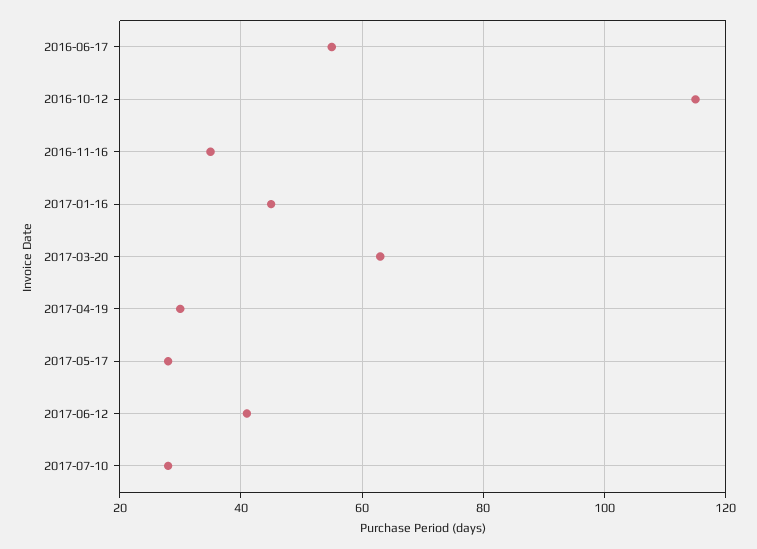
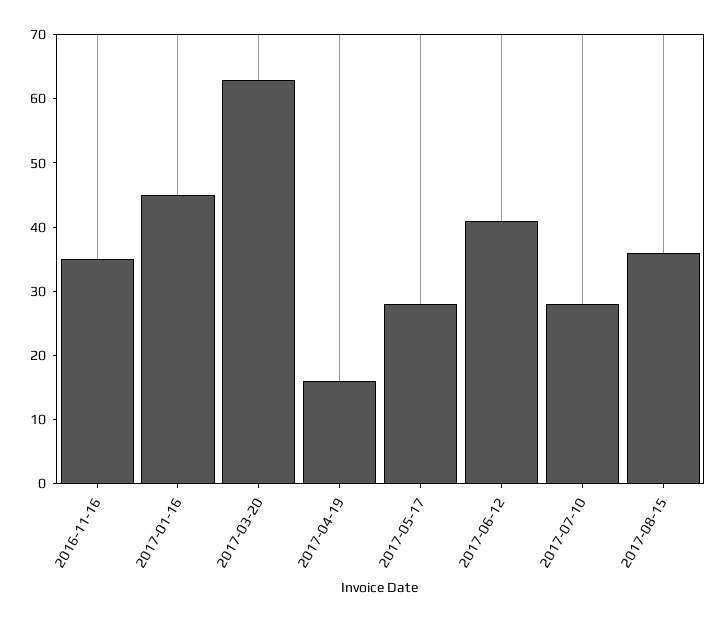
2016-06-17: 55 -> none
2016-10-12: 115 -> none
2017-04-19: 30 -> 15
2017-08-15: none -> 35

